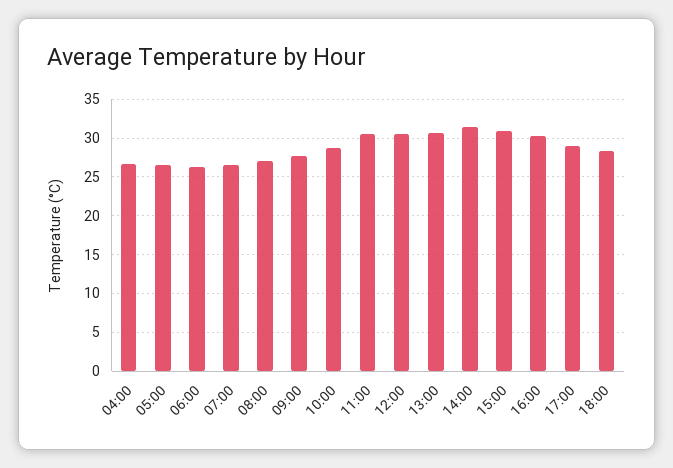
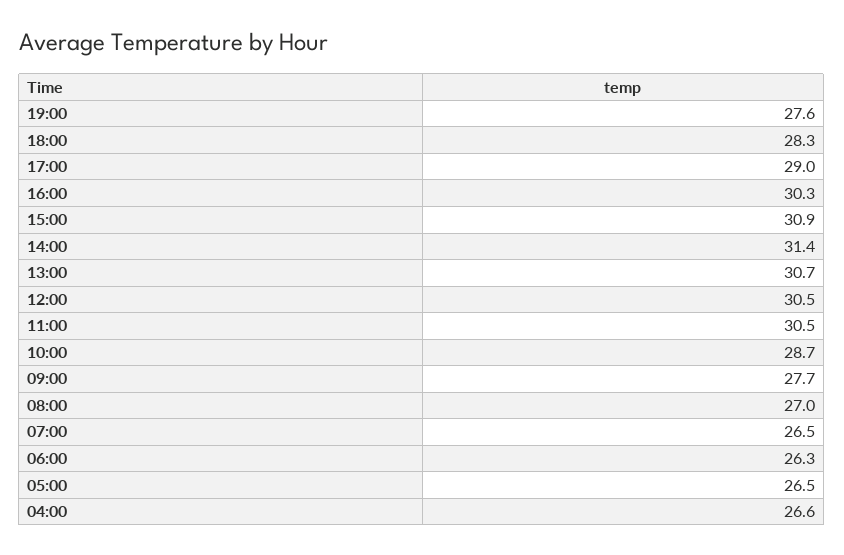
19:00: none -> 27.6

